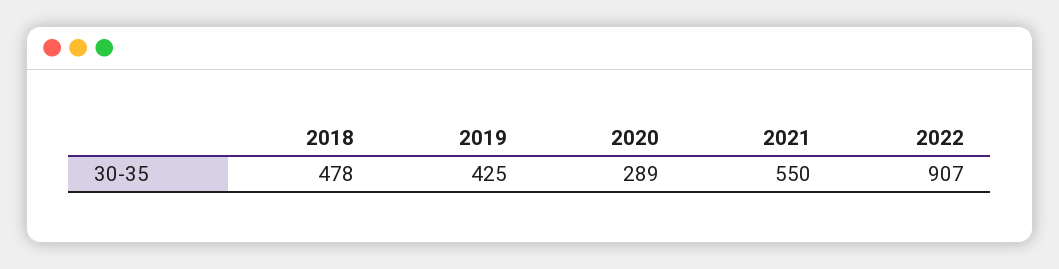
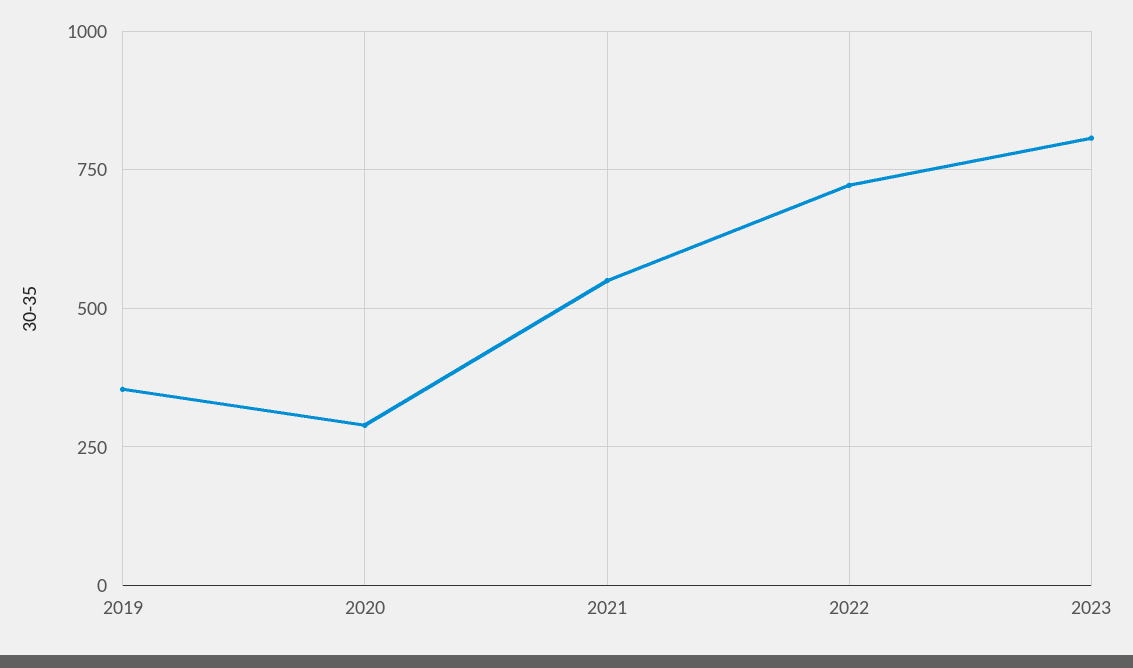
2018: 478 -> none
2019: 425 -> 350
2022: 907 -> 725
2023: none -> 800

